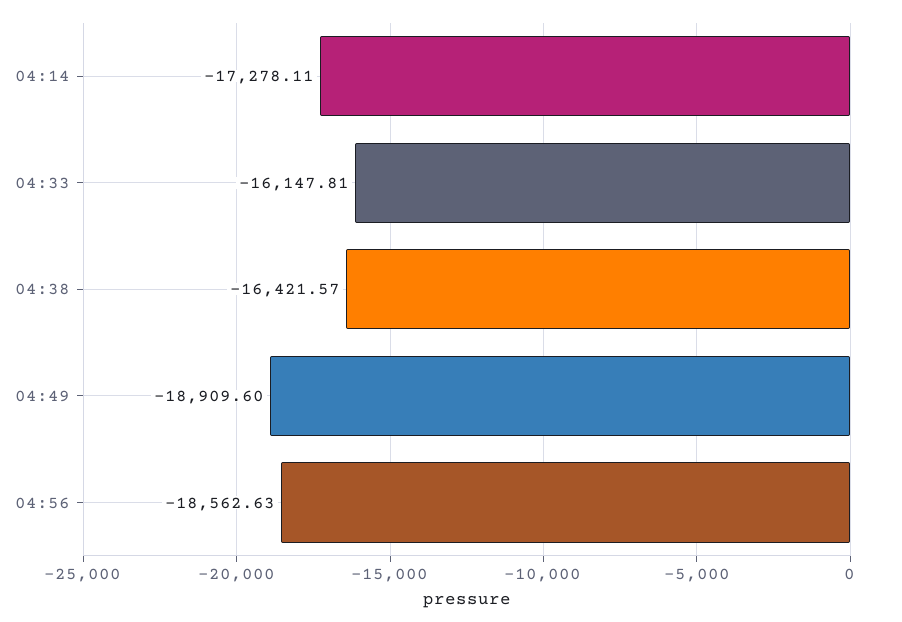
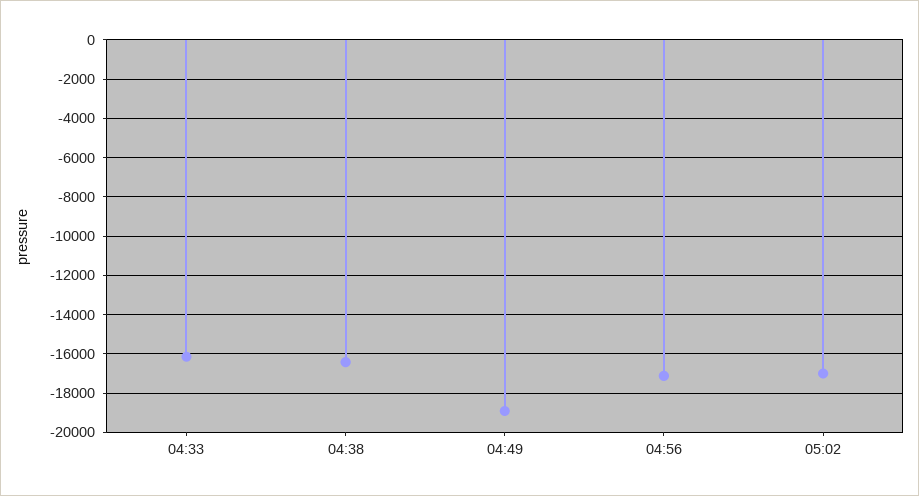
04:14: -17278.11 -> none
04:56: -18562.63 -> -17000
05:02: none -> -17000

